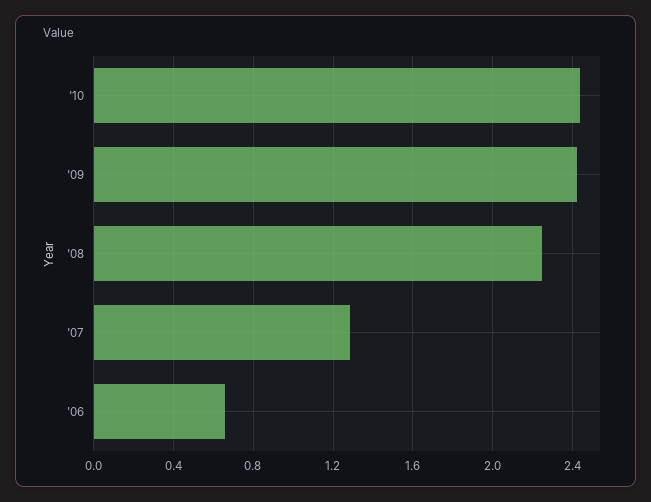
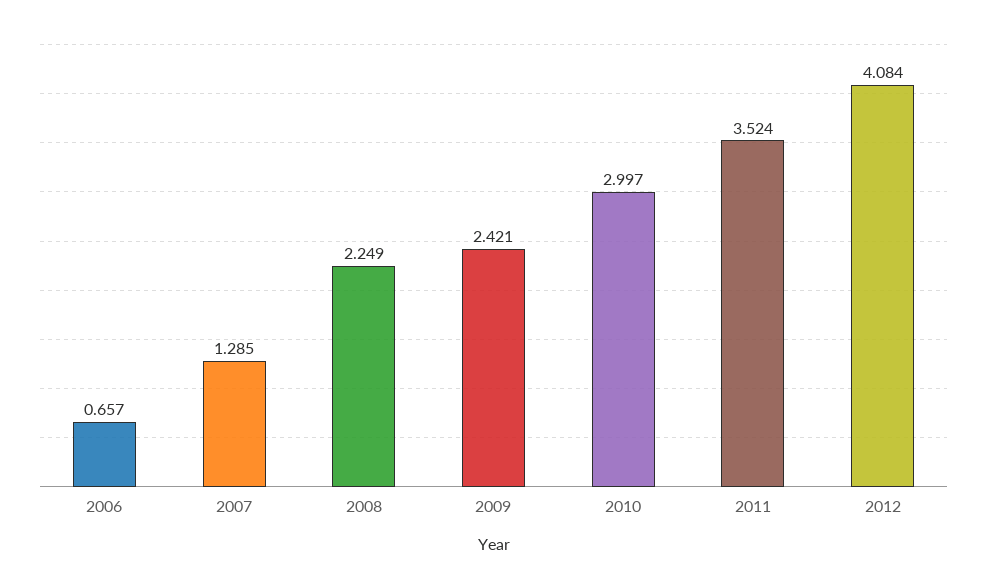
'10: 2.45 -> 2.997
2011: none -> 3.524
2012: none -> 4.084

